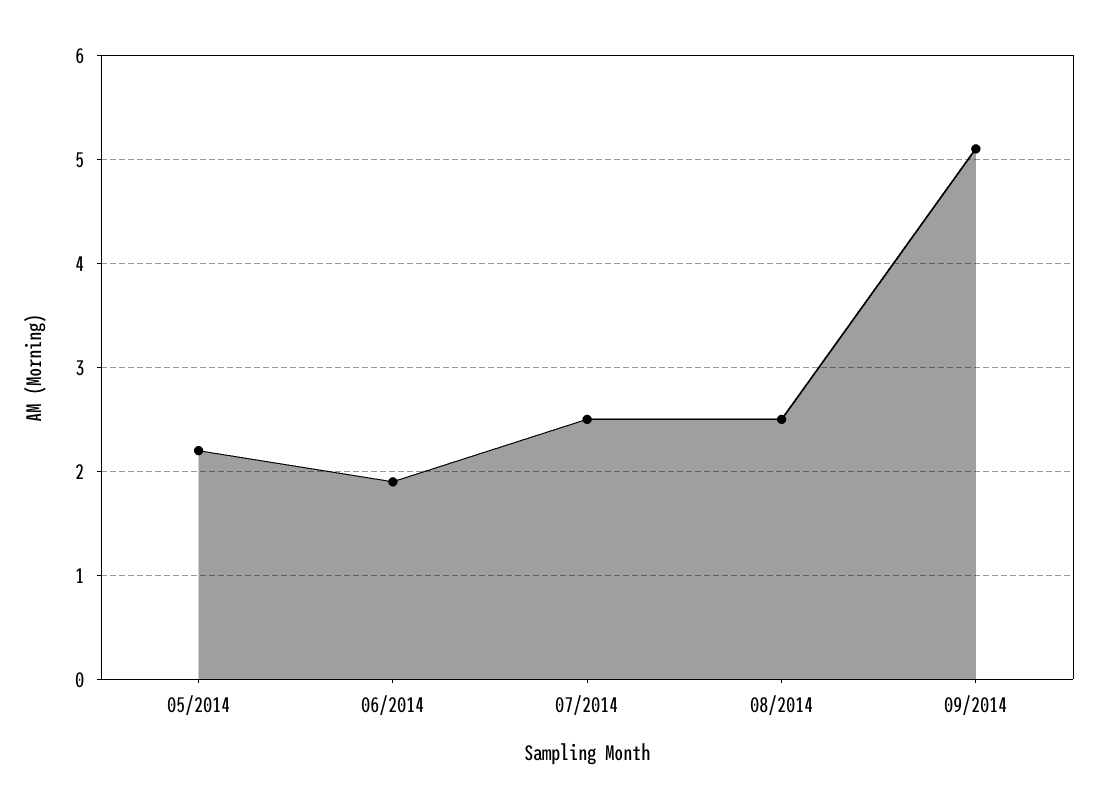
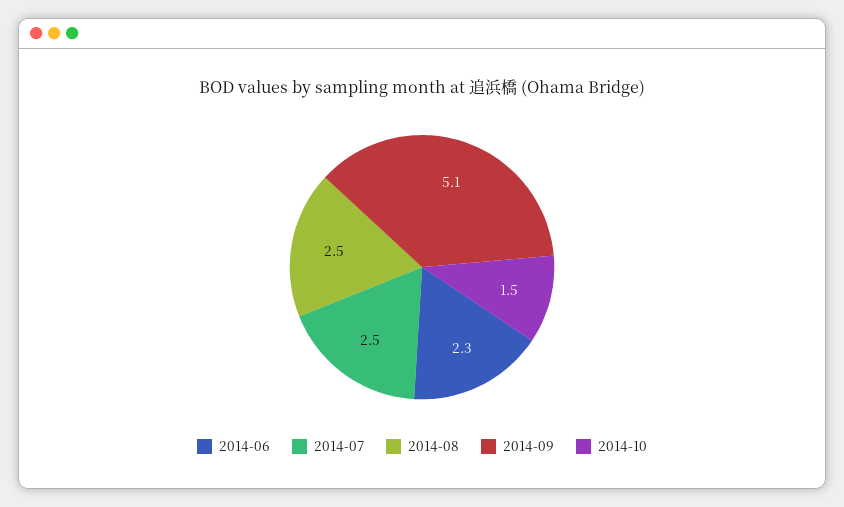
05/2014: 2.2 -> none
06/2014: 1.9 -> 2.3
2014-10: none -> 1.5

